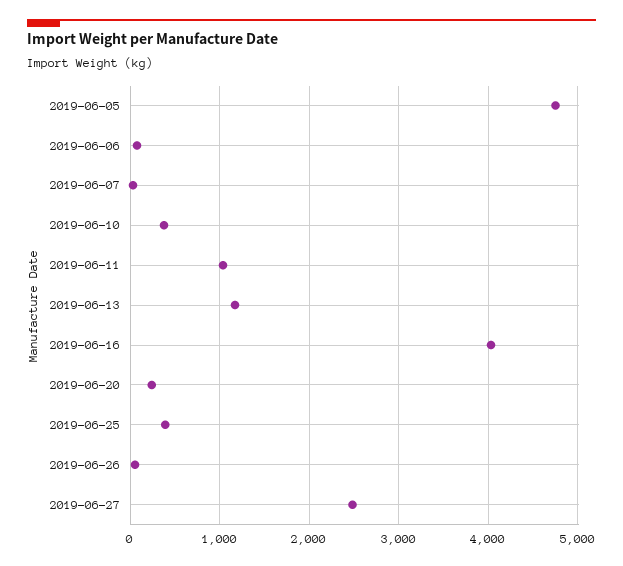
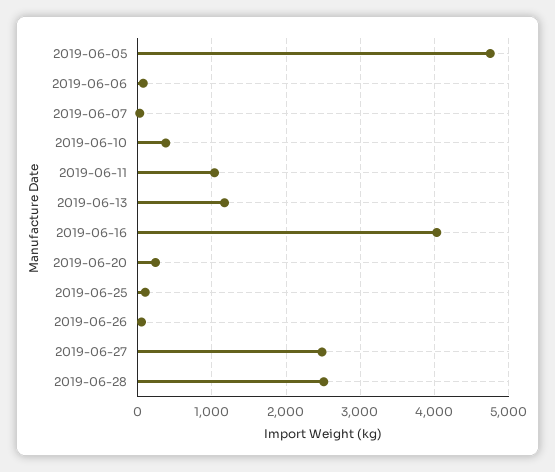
2019-06-25: 400 -> 100
2019-06-28: none -> 2500

